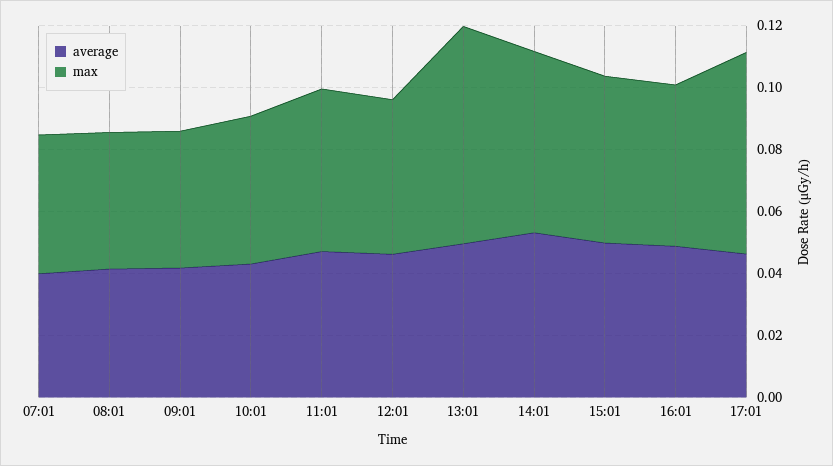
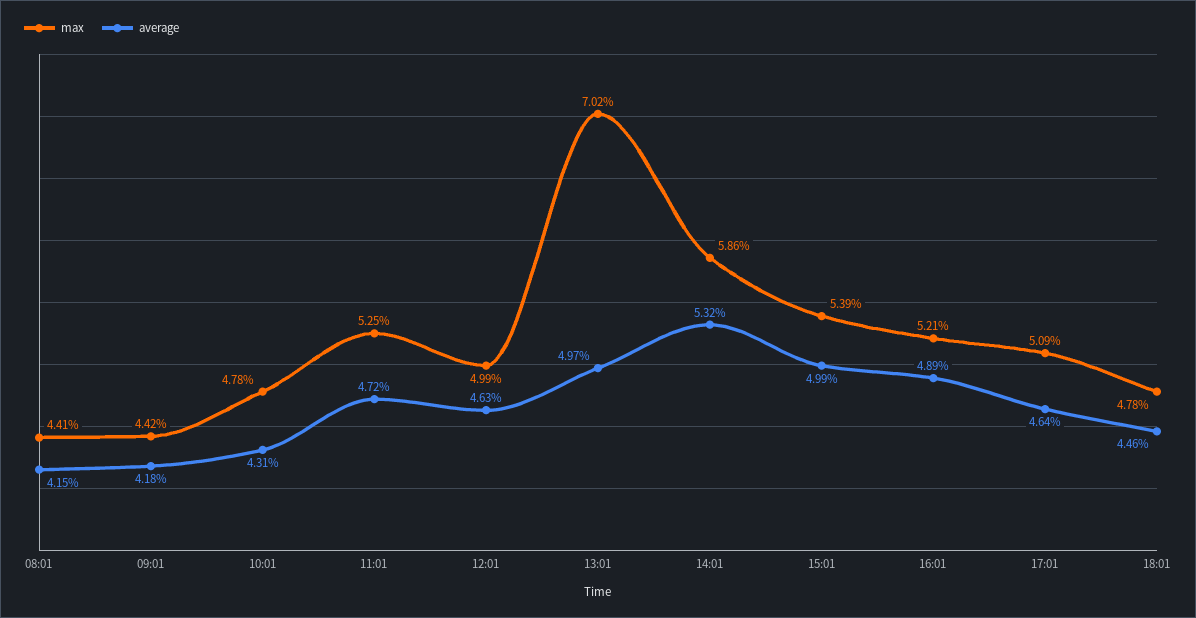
average, 07:01: 0.04 -> none
max, 07:01: 0.045 -> none
max, 17:01: 0.065 -> 0.0509
max, 18:01: none -> 0.0478
average, 18:01: none -> 0.0446

